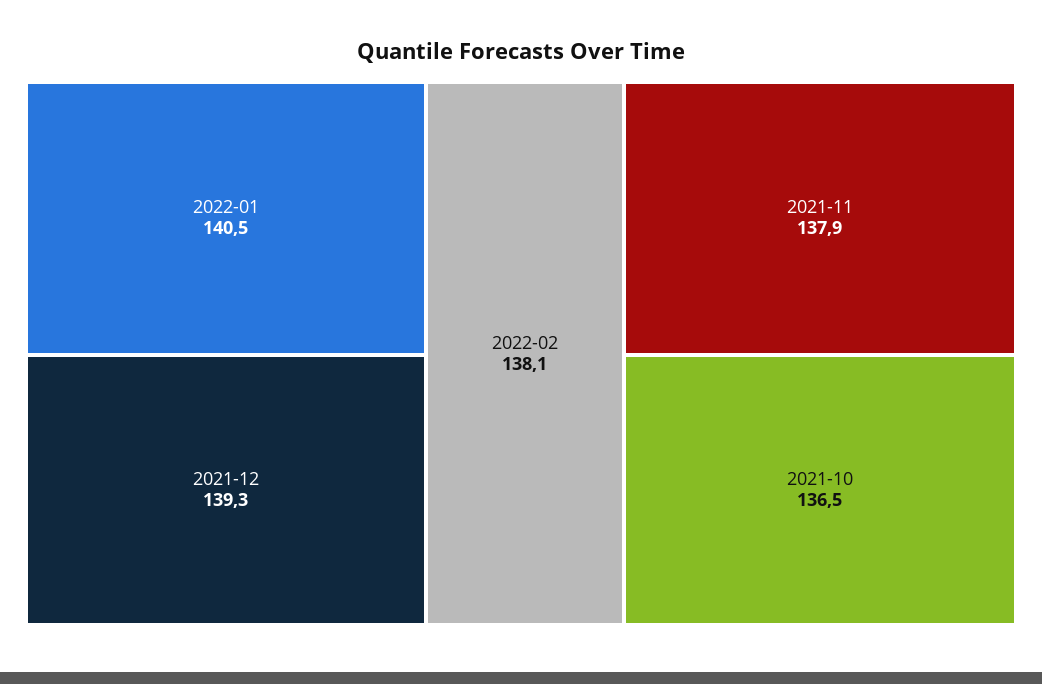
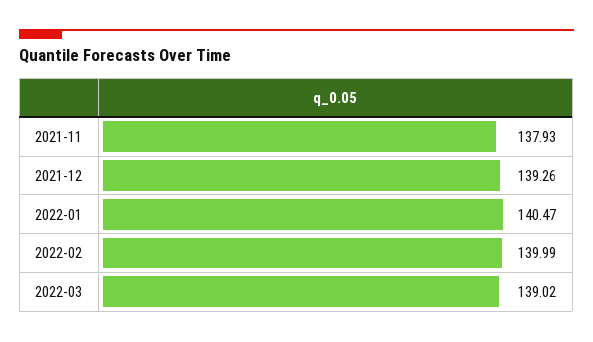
2022-02: 138.1 -> 139.99
2021-10: 136.5 -> none
2022-03: none -> 139.02

